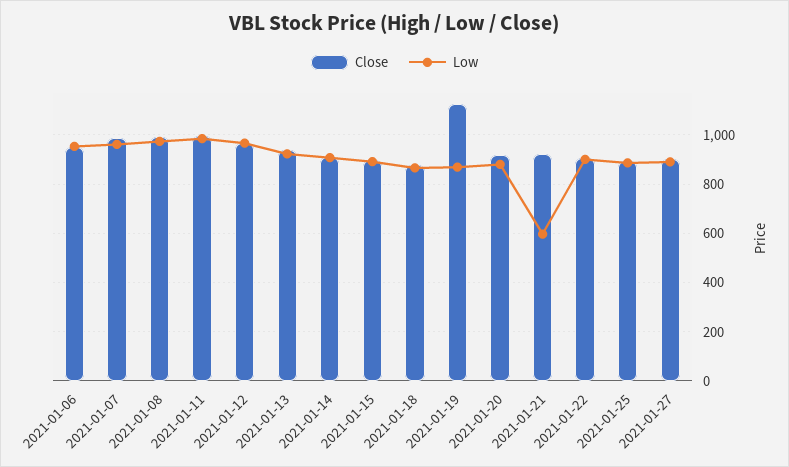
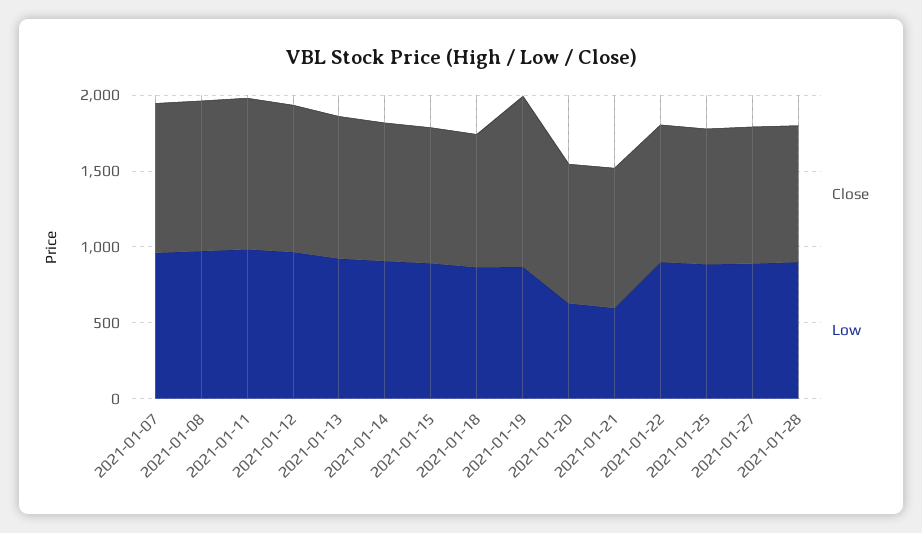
Close, 2021-01-06: 950 -> none
Low, 2021-01-06: 950 -> none
Low, 2021-01-20: 875 -> 600
Close, 2021-01-28: none -> 900
Low, 2021-01-28: none -> 900

